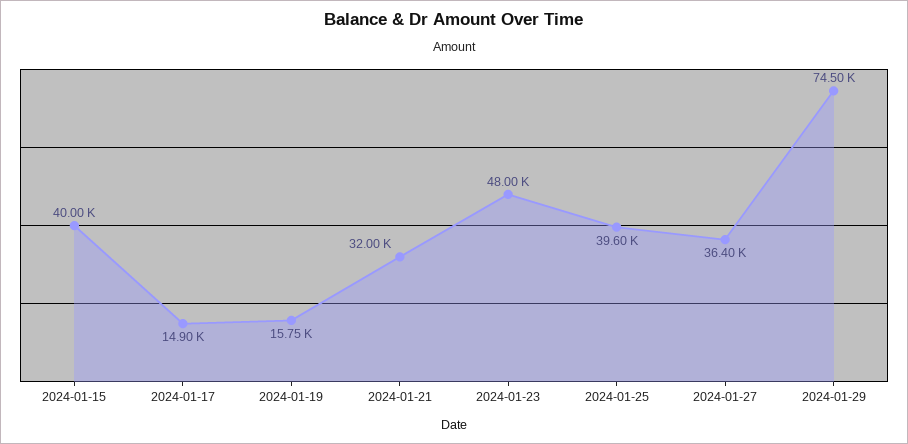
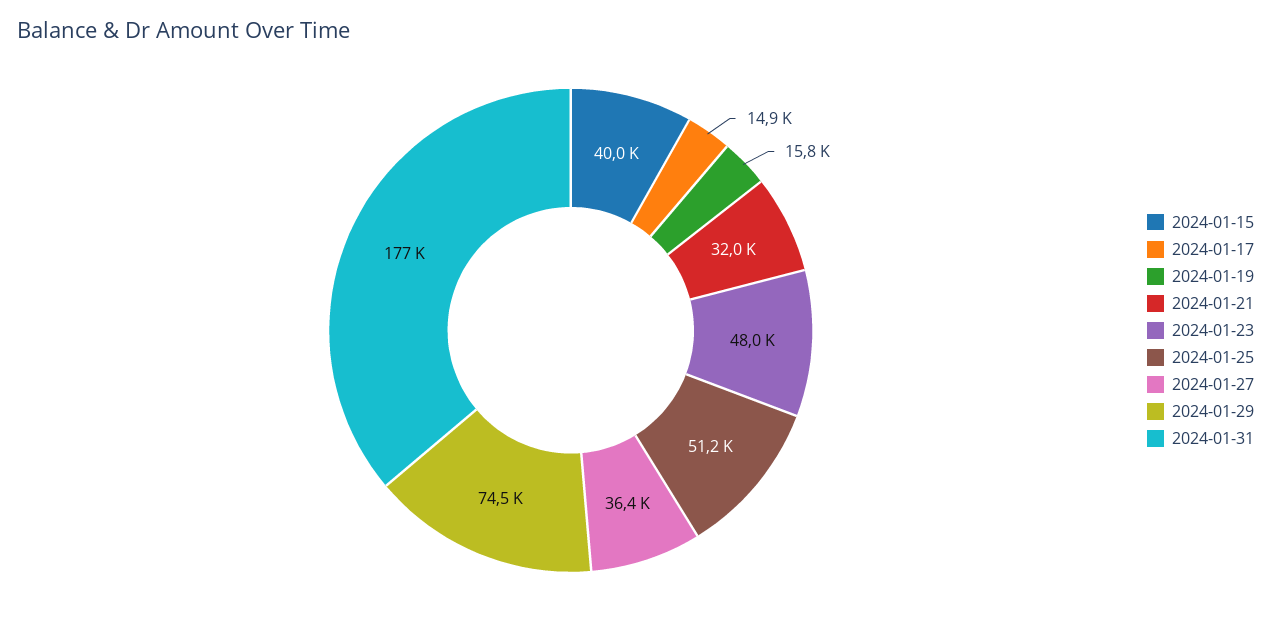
2024-01-25: 39600 -> 51200
2024-01-31: none -> 177000

